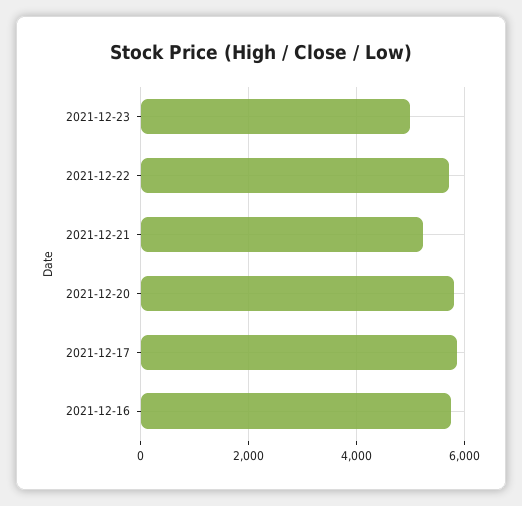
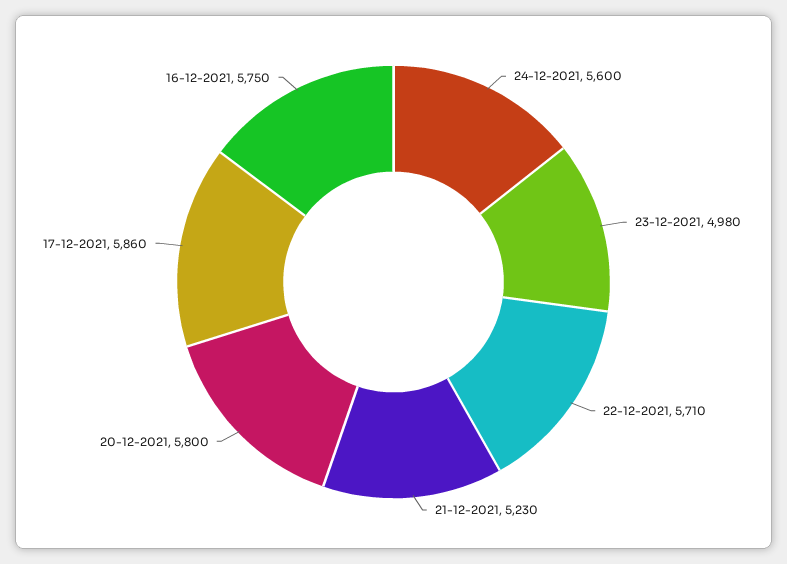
24-12-2021: none -> 5600

